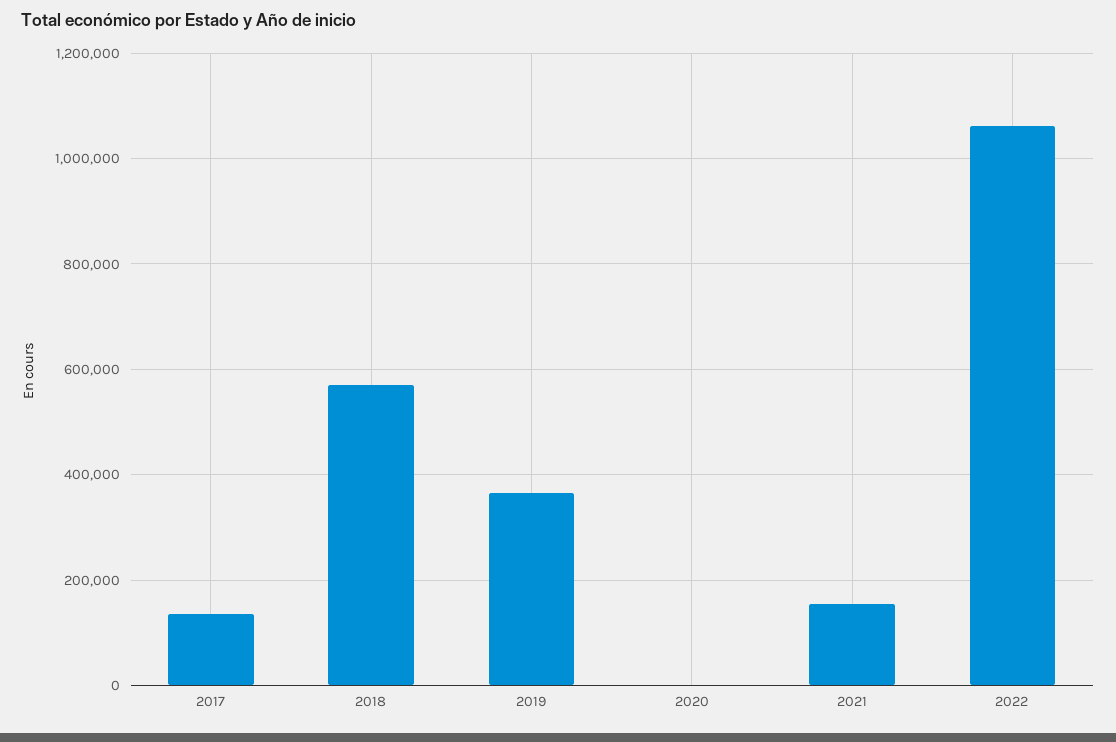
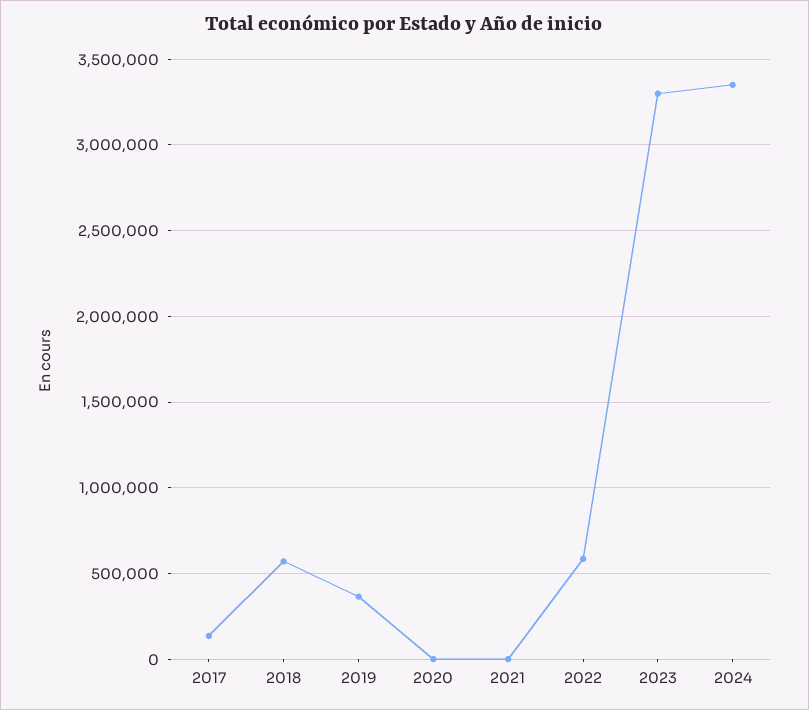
2021: 160000 -> 0
2022: 1060000 -> 600000
2023: none -> 3300000
2024: none -> 3350000

